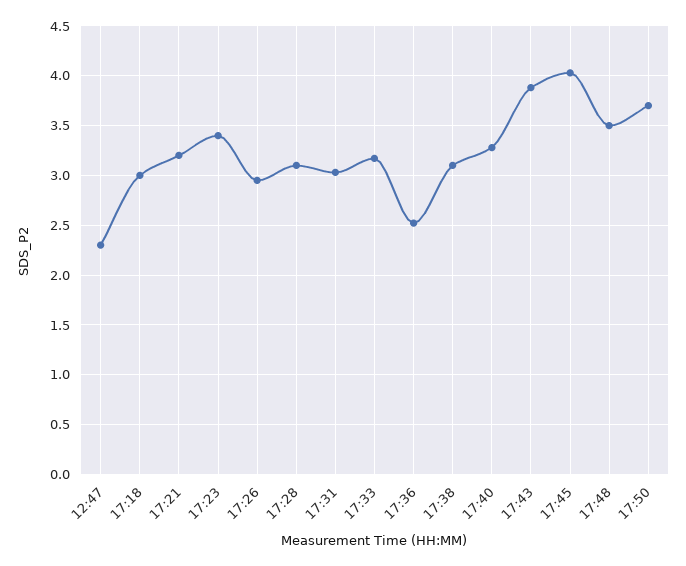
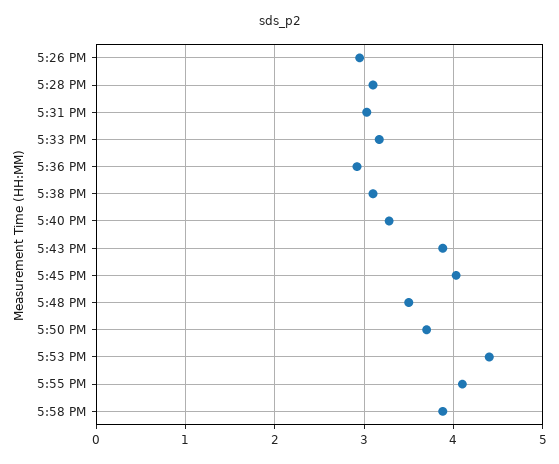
12:47: 2.3 -> none
17:18: 3 -> none
17:21: 3.2 -> none
17:23: 3.4 -> none
17:36: 2.5 -> 2.9
5:53 PM: none -> 4.4
5:55 PM: none -> 4.1
5:58 PM: none -> 3.9

